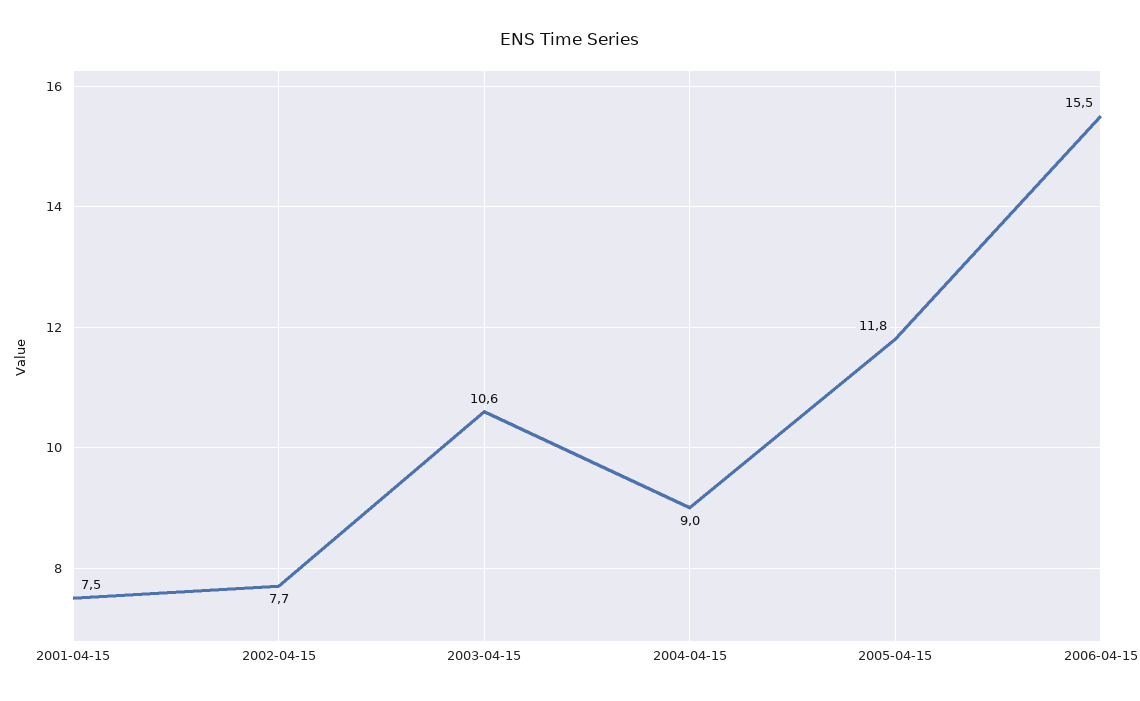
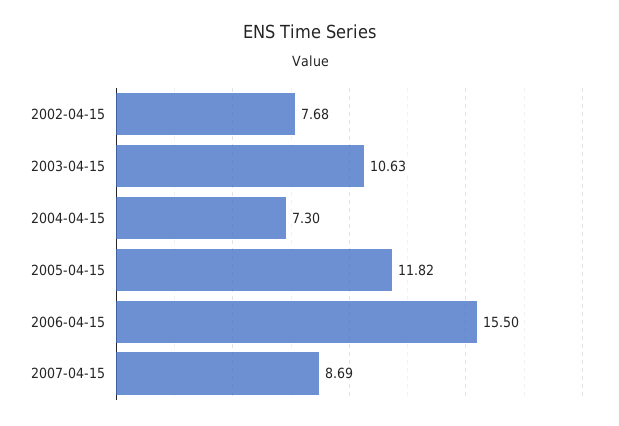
2001-04-15: 7.5 -> none
2004-04-15: 9 -> 7.3
2007-04-15: none -> 8.69

